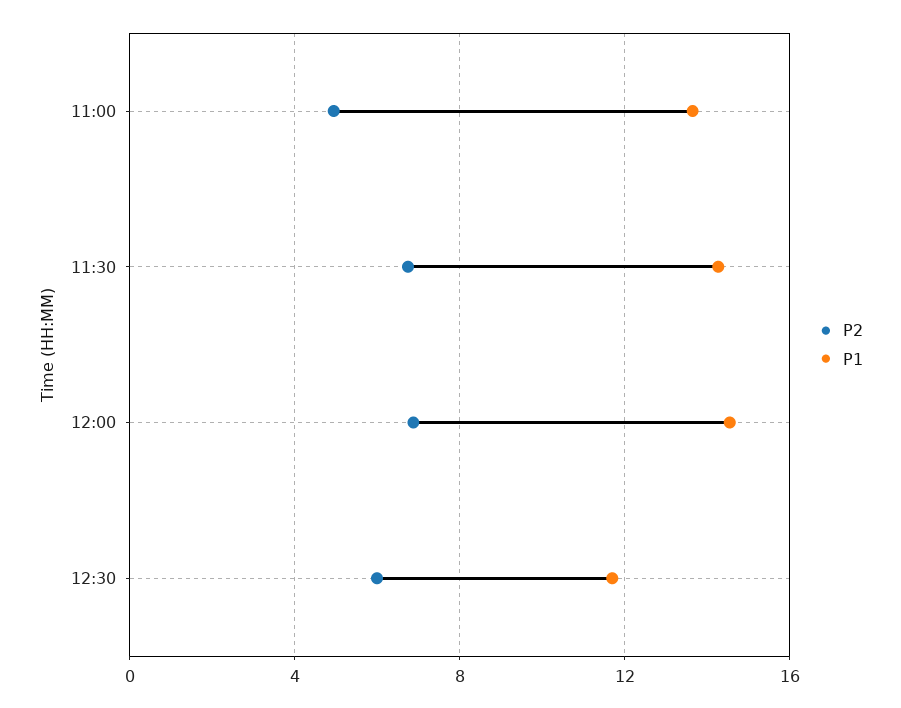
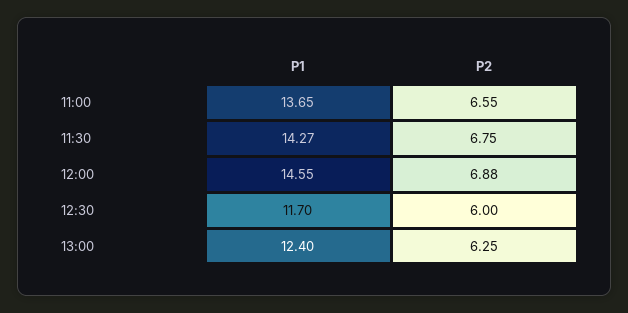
P2, 11:00: 5 -> 6.55
P1, 13:00: none -> 12.4
P2, 13:00: none -> 6.25

